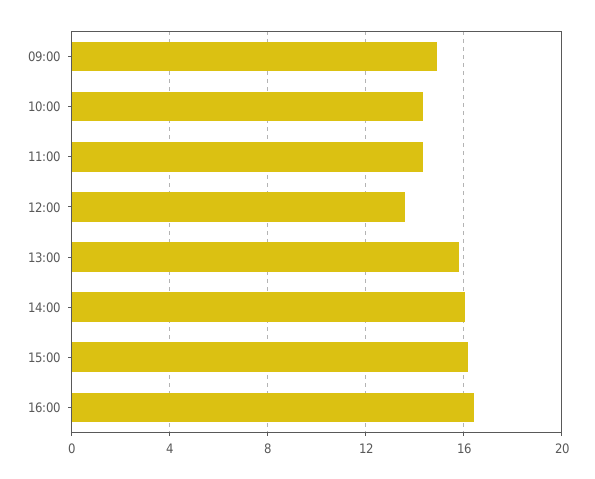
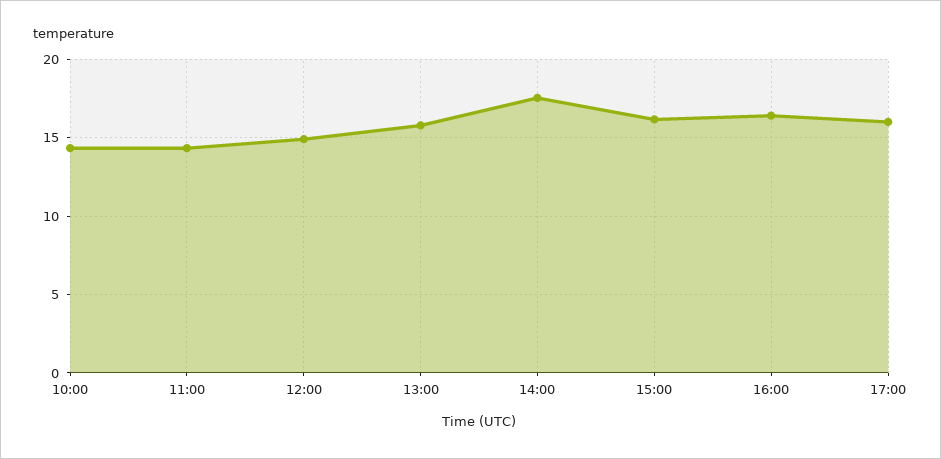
09:00: 15 -> none
12:00: 13.5 -> 15
14:00: 16 -> 17.5
17:00: none -> 16

